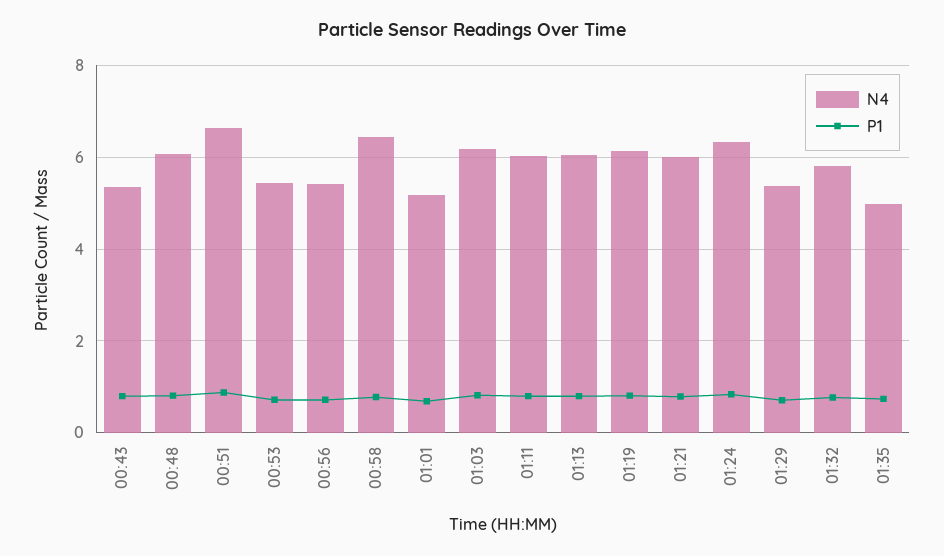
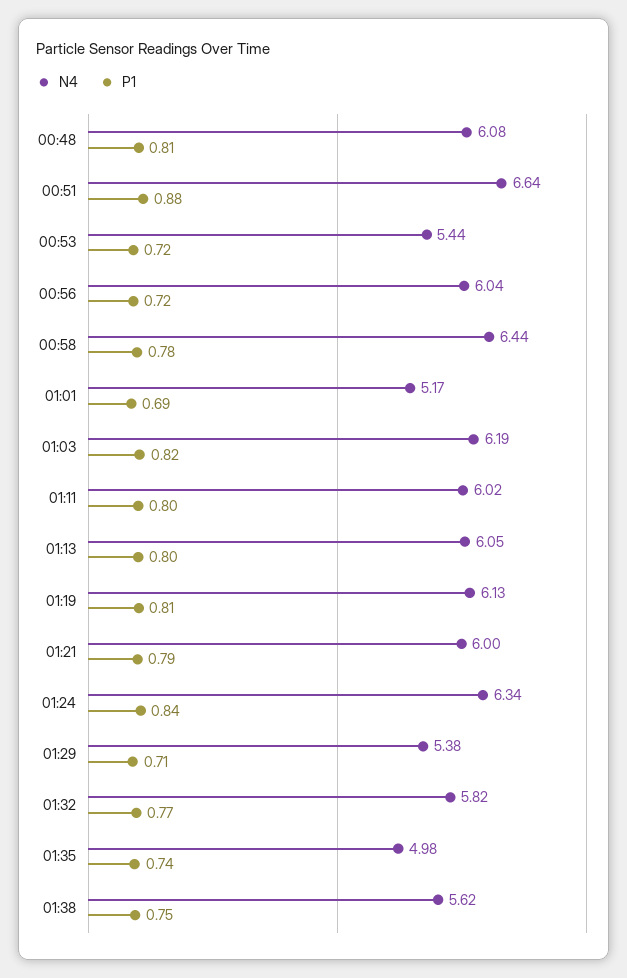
N4, 00:43: 5.4 -> none
P1, 00:43: 0.8 -> none
N4, 00:56: 5.4 -> 6.04
N4, 01:38: none -> 5.62
P1, 01:38: none -> 0.75

